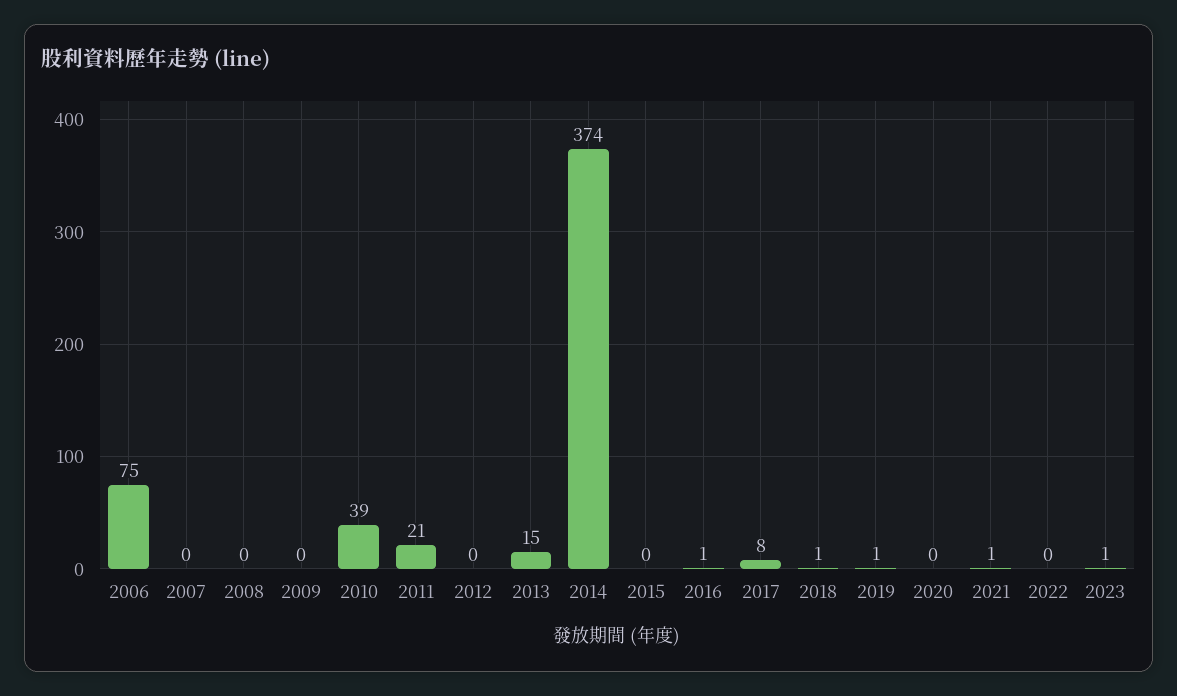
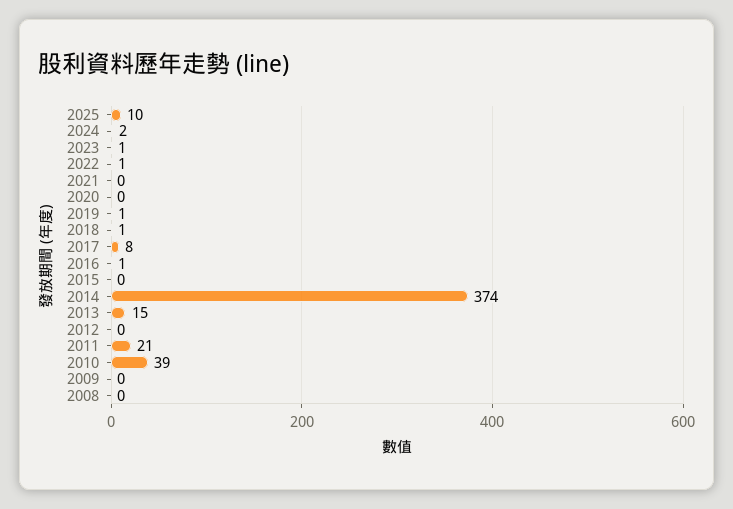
2006: 75 -> none
2007: 0 -> none
2021: 1 -> 0
2022: 0 -> 1
2025: none -> 10
2024: none -> 2

